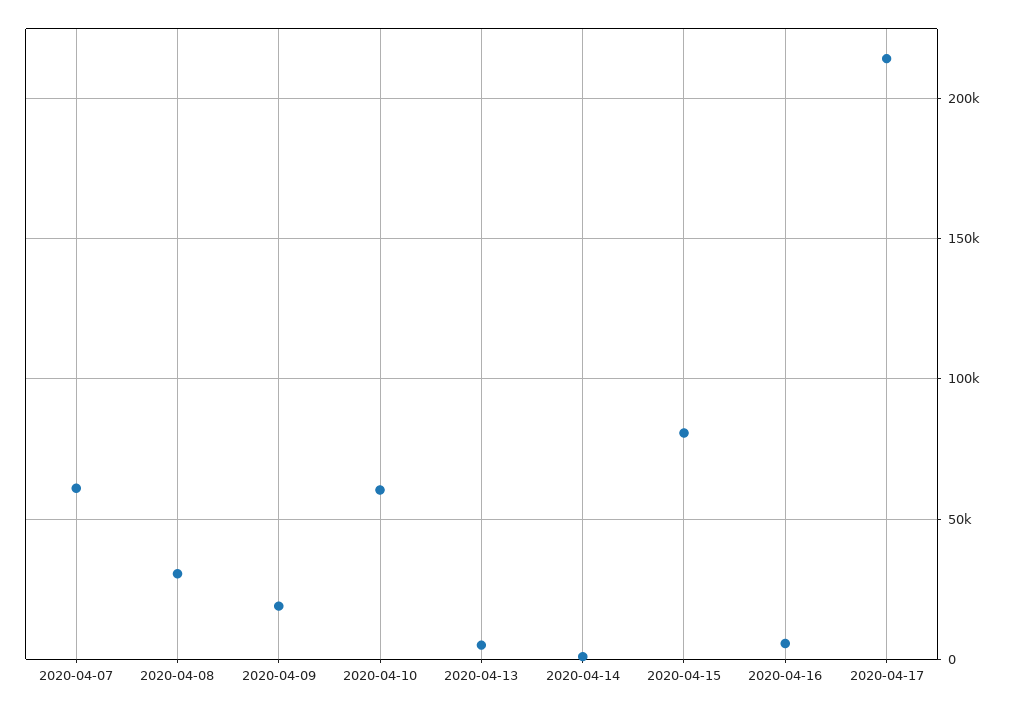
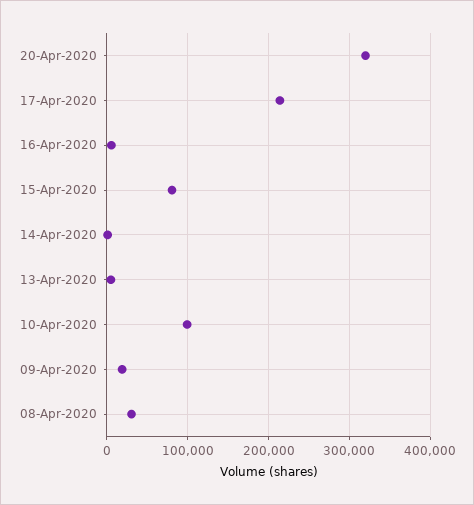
2020-04-07: 60000 -> none
2020-04-10: 60000 -> 100000
20-Apr-2020: none -> 320000

